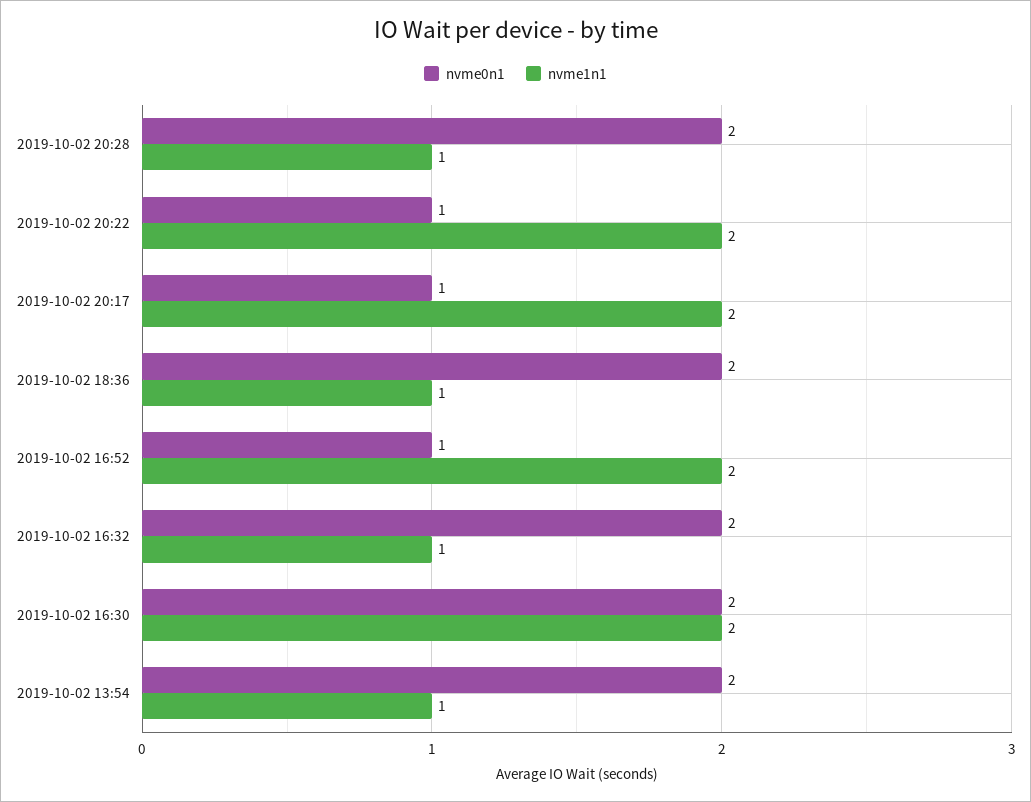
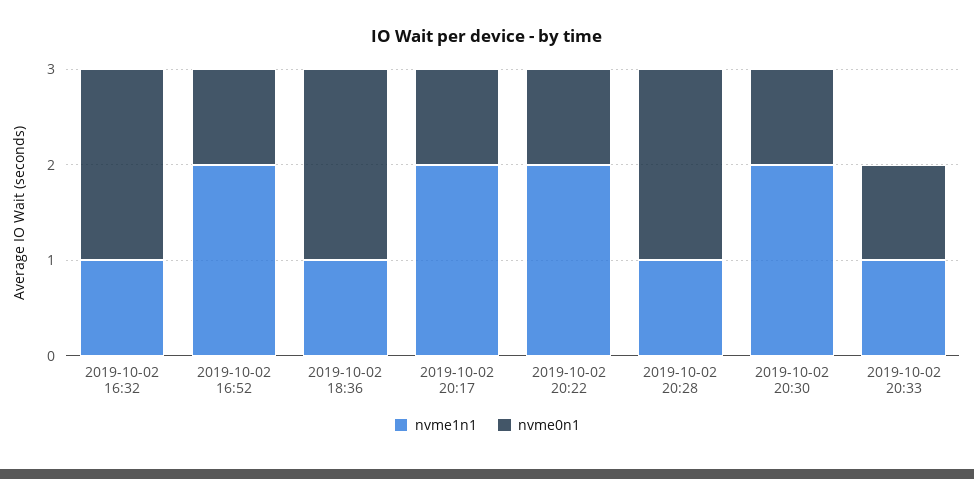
nvme0n1, 2019-10-02 16:30: 2 -> none
nvme1n1, 2019-10-02 16:30: 2 -> none
nvme0n1, 2019-10-02 13:54: 2 -> none
nvme1n1, 2019-10-02 13:54: 1 -> none
nvme1n1, 2019-10-02 20:30: none -> 2
nvme0n1, 2019-10-02 20:30: none -> 1
nvme1n1, 2019-10-02 20:33: none -> 1
nvme0n1, 2019-10-02 20:33: none -> 1

